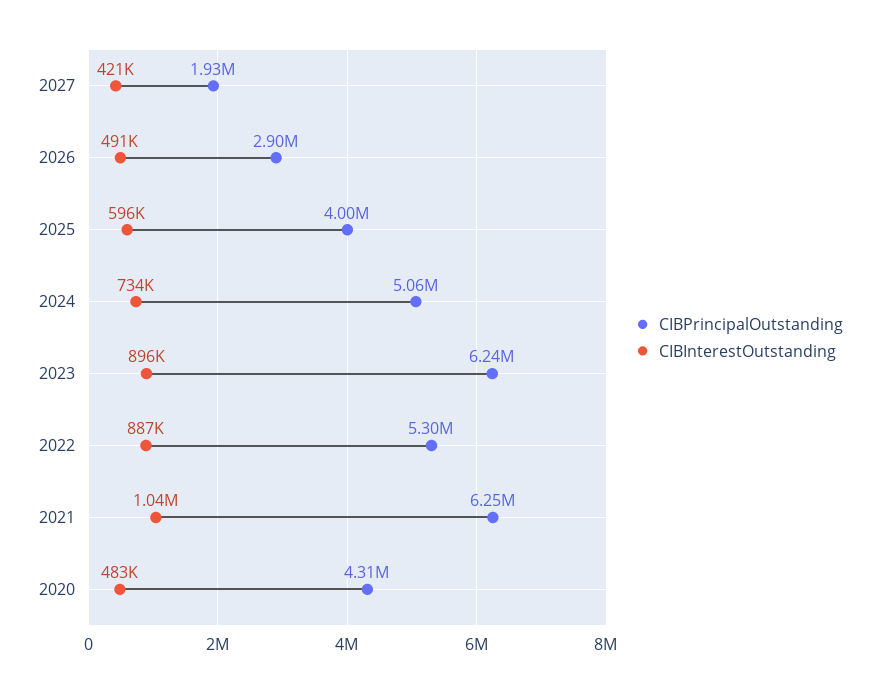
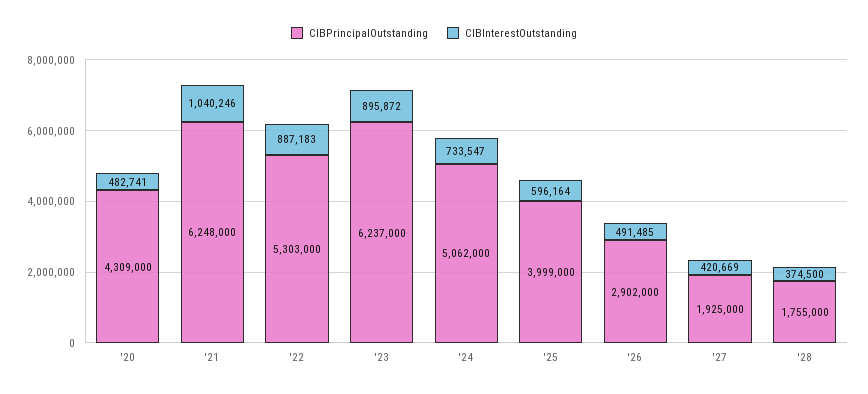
CIBPrincipalOutstanding, '28: none -> 1755000
CIBInterestOutstanding, '28: none -> 374500

